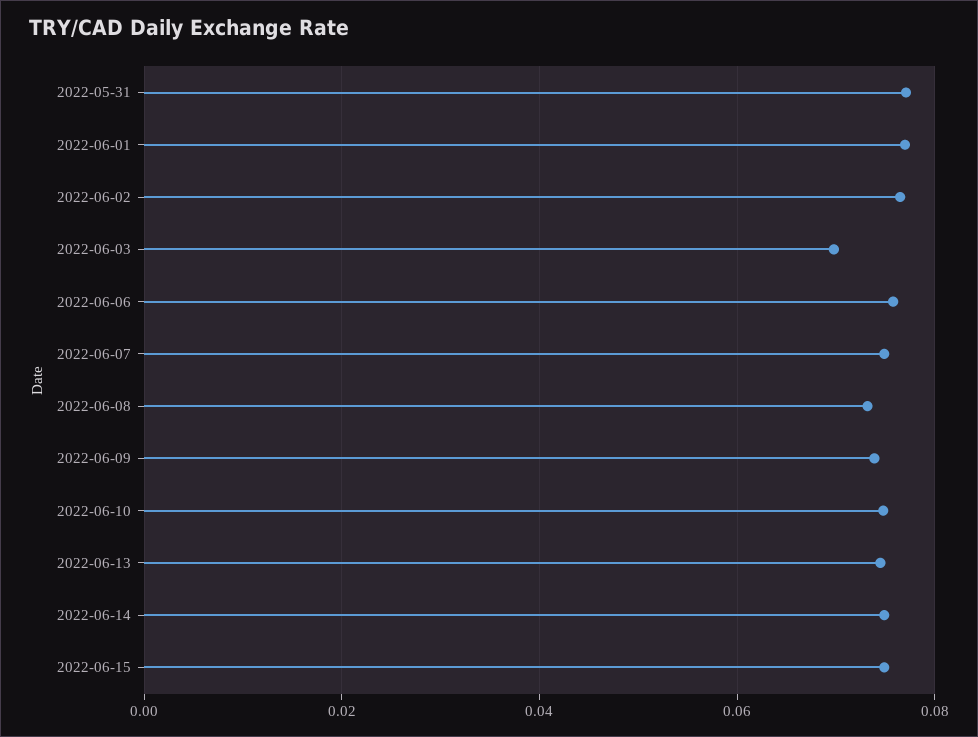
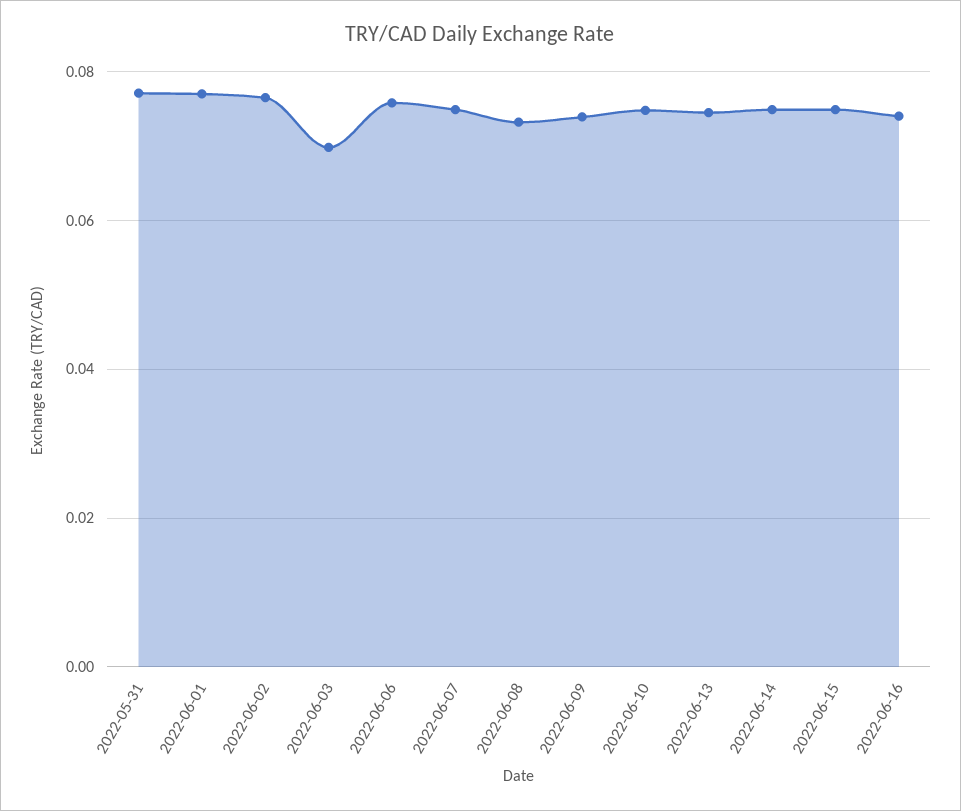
2022-06-16: none -> 0.074

